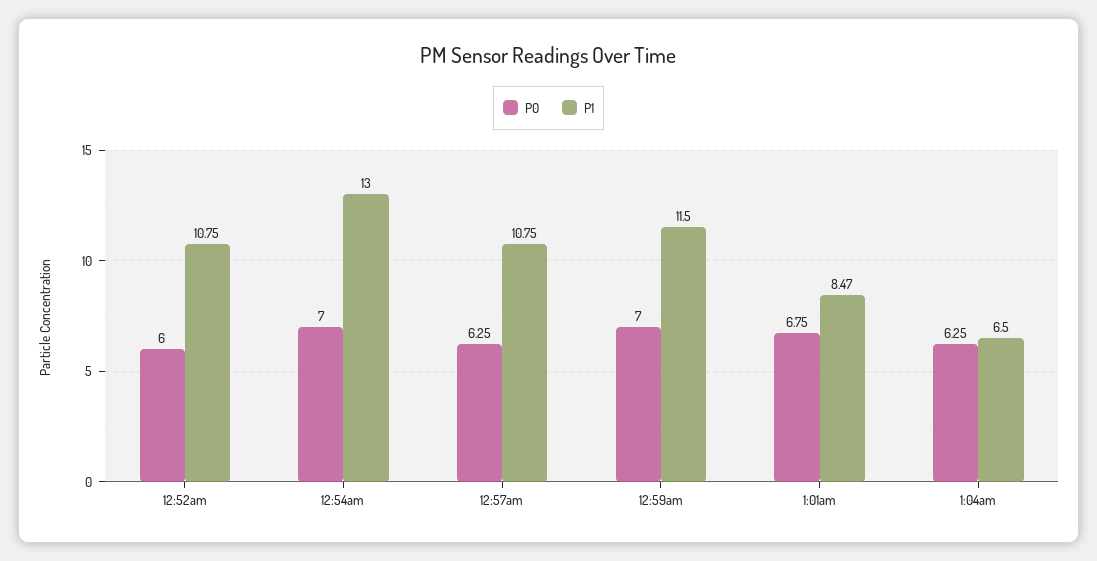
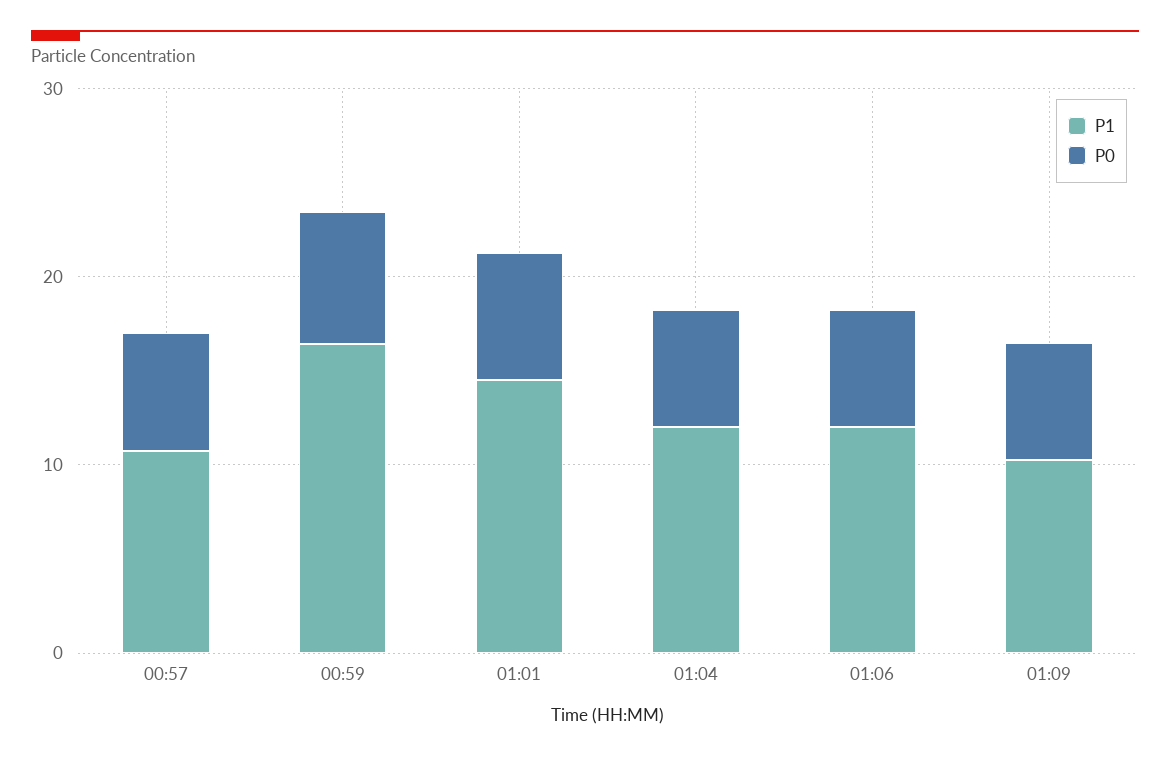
P0, 12:52am: 6 -> none
P1, 12:52am: 10.75 -> none
P0, 12:54am: 7 -> none
P1, 12:54am: 13 -> none
P1, 12:59am: 11.5 -> 16
P1, 1:01am: 8.47 -> 14
P1, 1:04am: 6.5 -> 12
P1, 01:06: none -> 12
P0, 01:06: none -> 6
P1, 01:09: none -> 10
P0, 01:09: none -> 6

